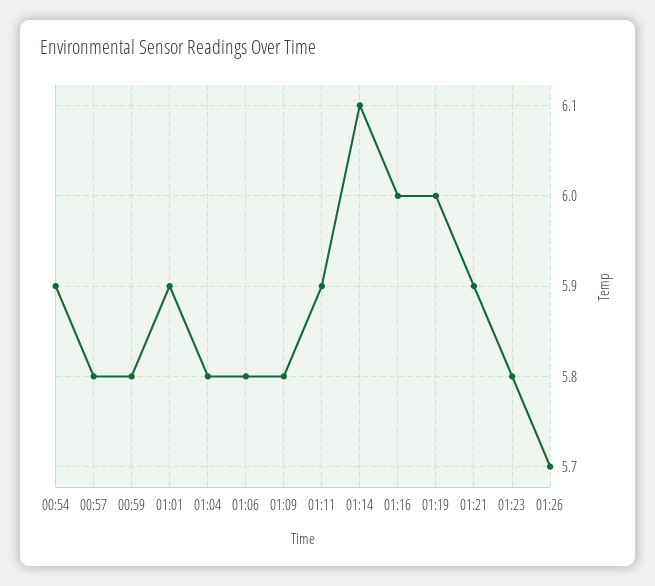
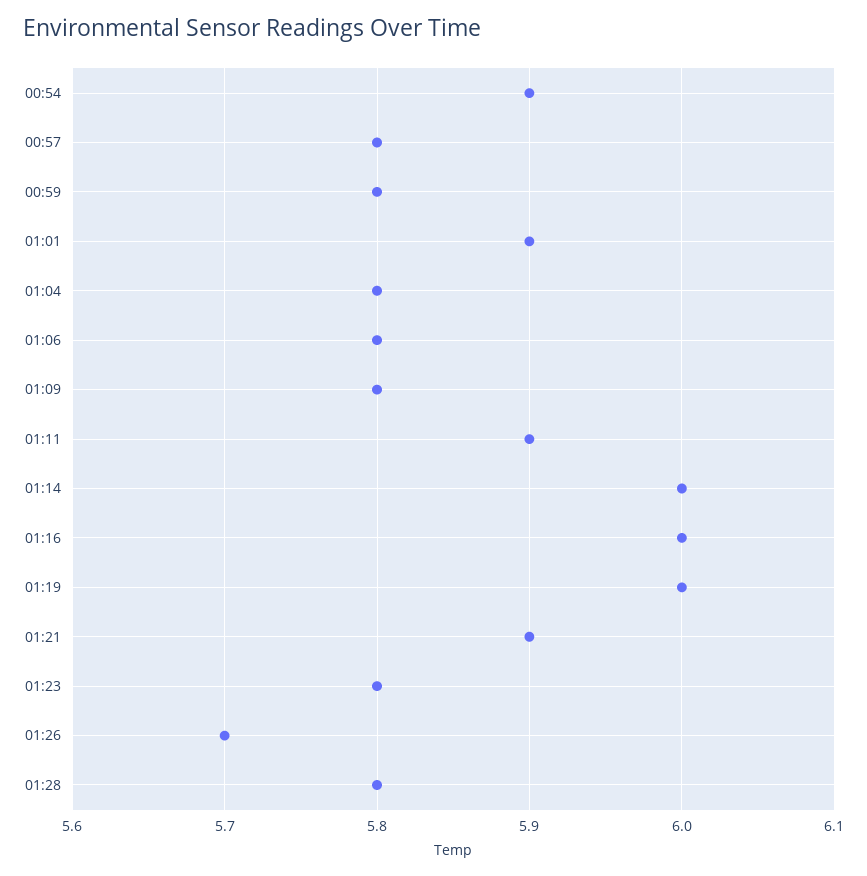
01:14: 6.1 -> 6
01:28: none -> 5.8

